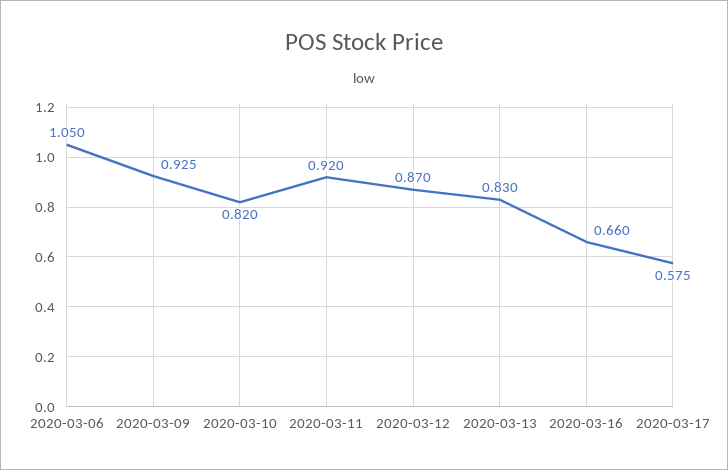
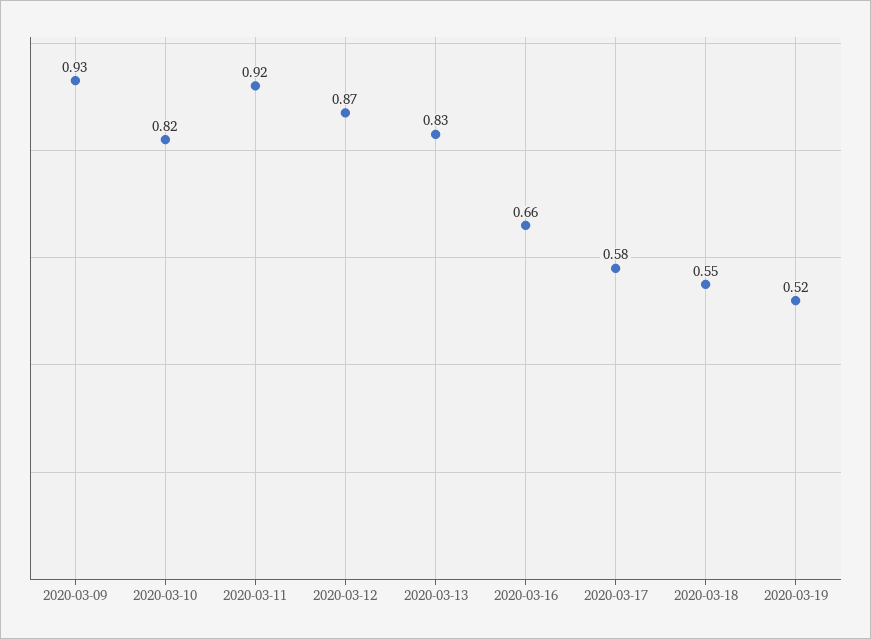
2020-03-06: 1.05 -> none
2020-03-18: none -> 0.55
2020-03-19: none -> 0.52

